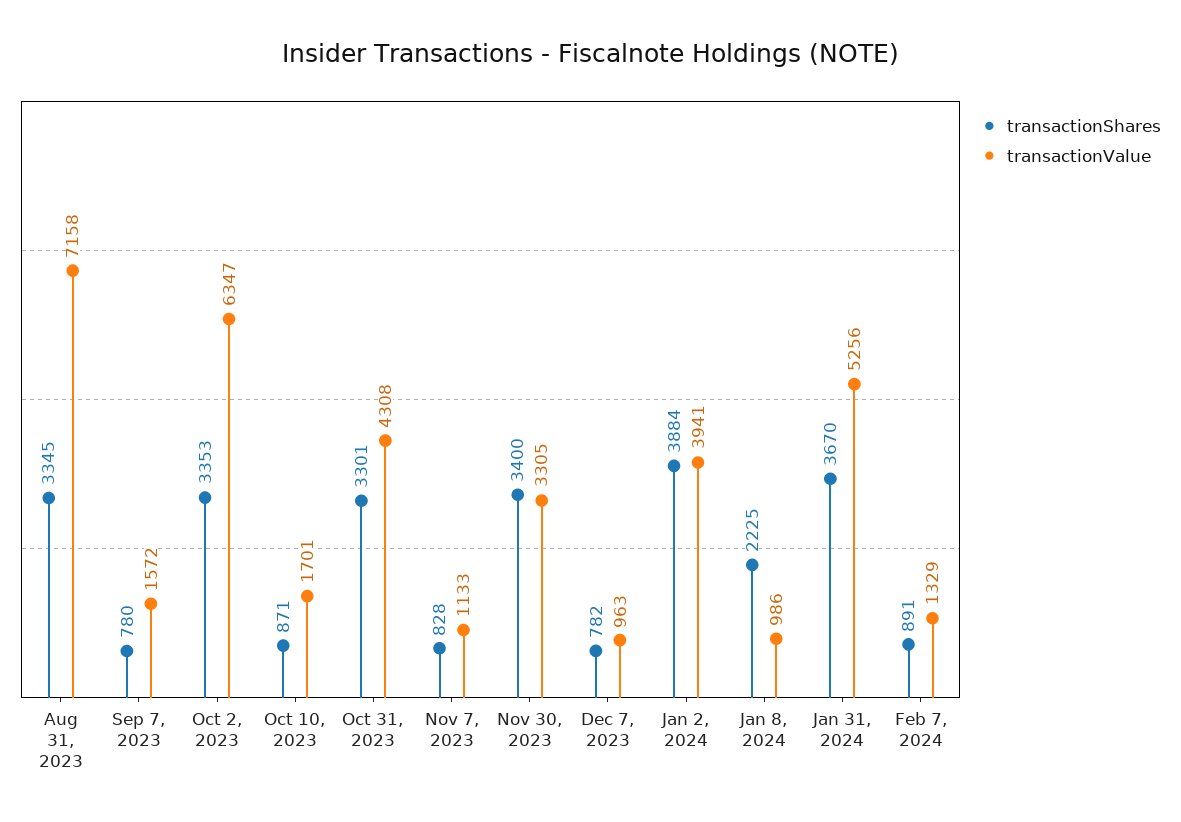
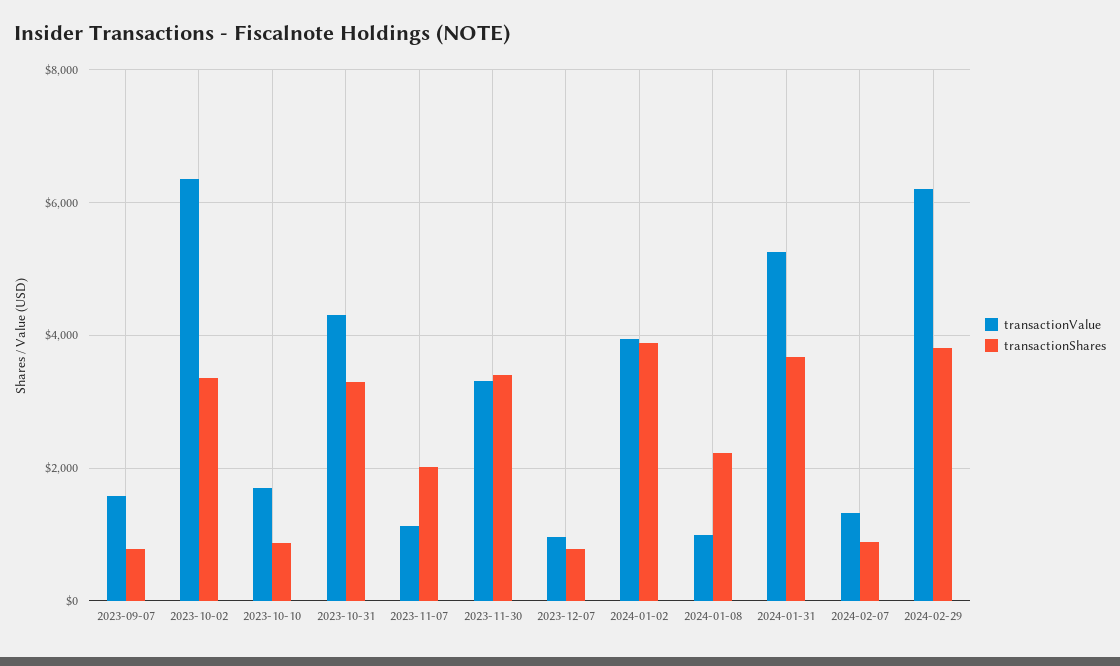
transactionShares, Aug 31, 2023: 3345 -> none
transactionValue, Aug 31, 2023: 7158 -> none
transactionShares, Nov 7, 2023: 828 -> 2000
transactionValue, 2024-02-29: none -> 6200
transactionShares, 2024-02-29: none -> 3800

